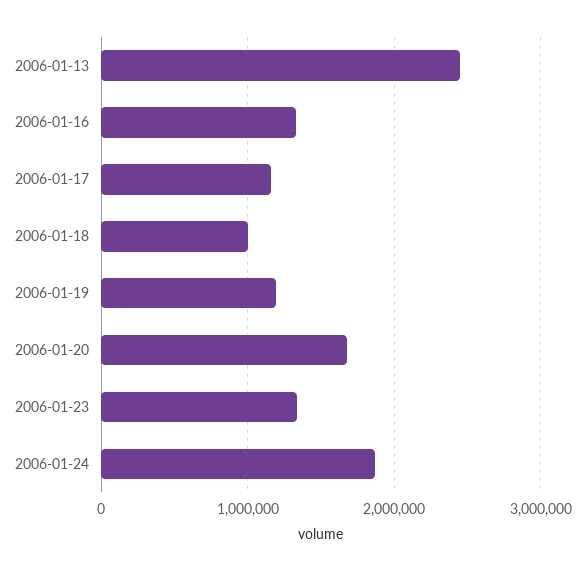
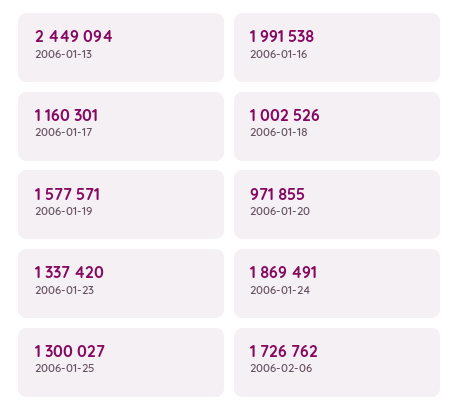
2006-01-16: 1300000 -> 1991538
2006-01-19: 1200000 -> 1577571
2006-01-20: 1700000 -> 971855
2006-01-25: none -> 1300027
2006-02-06: none -> 1726762

